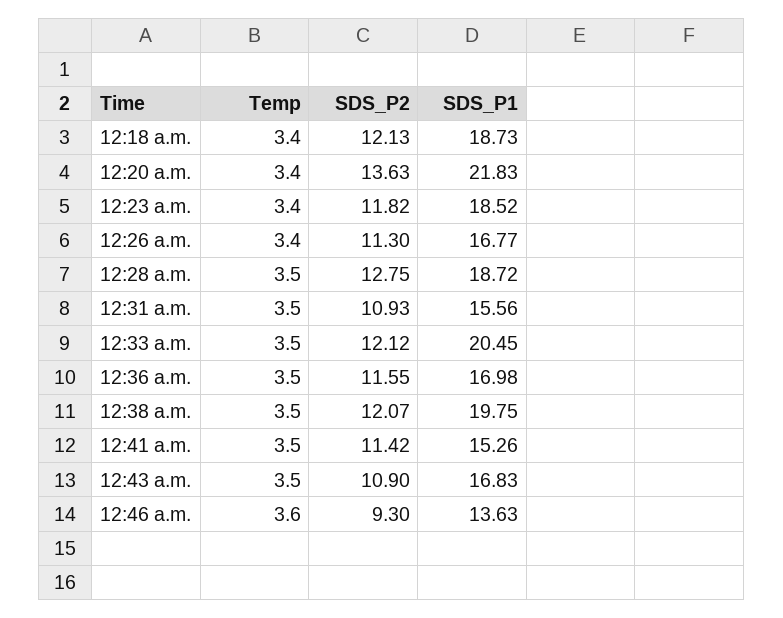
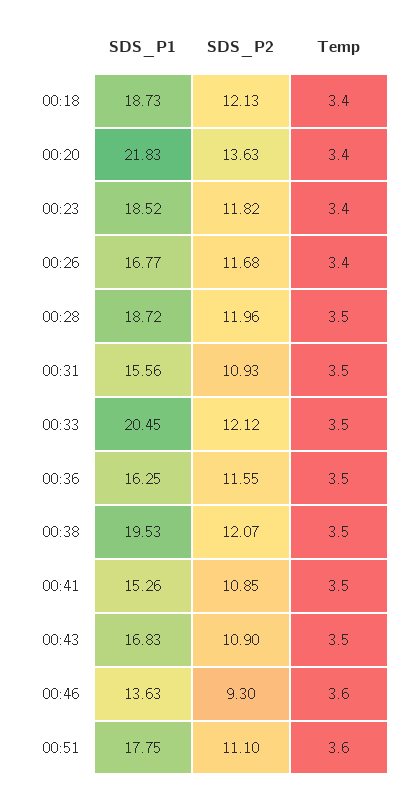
SDS_P2, 12:26 a.m.: 11.3 -> 11.68
SDS_P2, 12:28 a.m.: 12.75 -> 11.96
SDS_P1, 12:36 a.m.: 16.98 -> 16.25
SDS_P1, 12:38 a.m.: 19.75 -> 19.53
SDS_P2, 12:41 a.m.: 11.42 -> 10.85
SDS_P1, 00:51: none -> 17.75
SDS_P2, 00:51: none -> 11.1
Temp, 00:51: none -> 3.6

